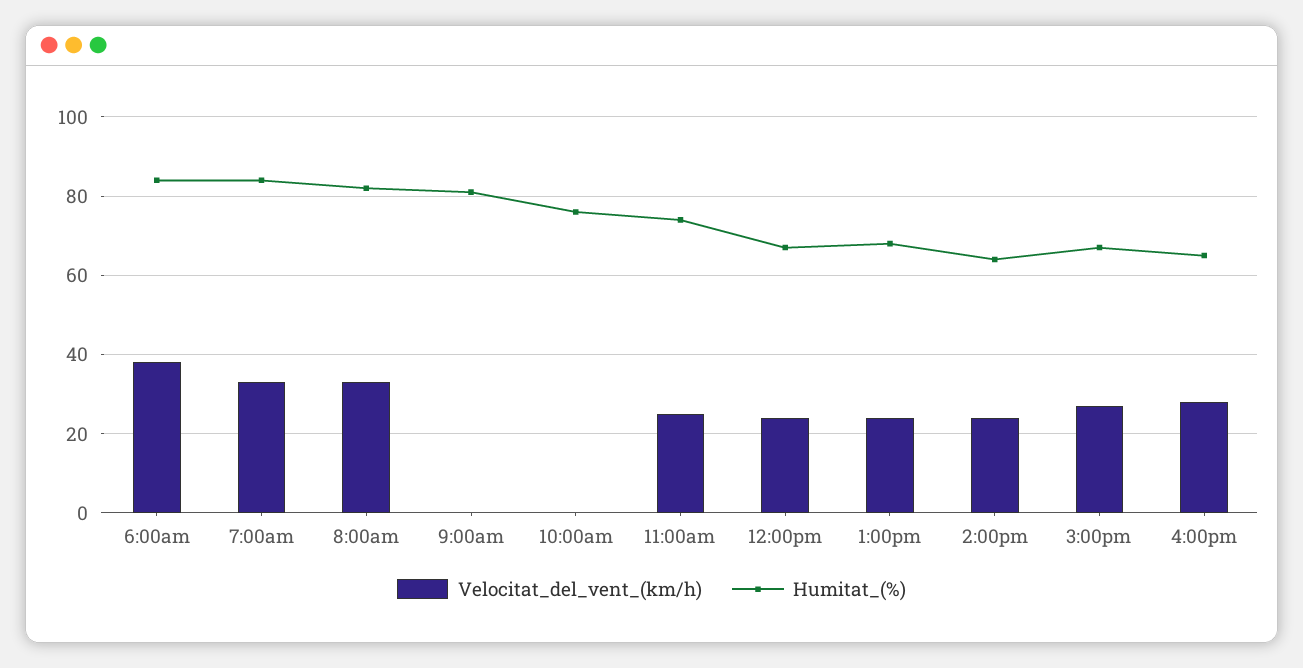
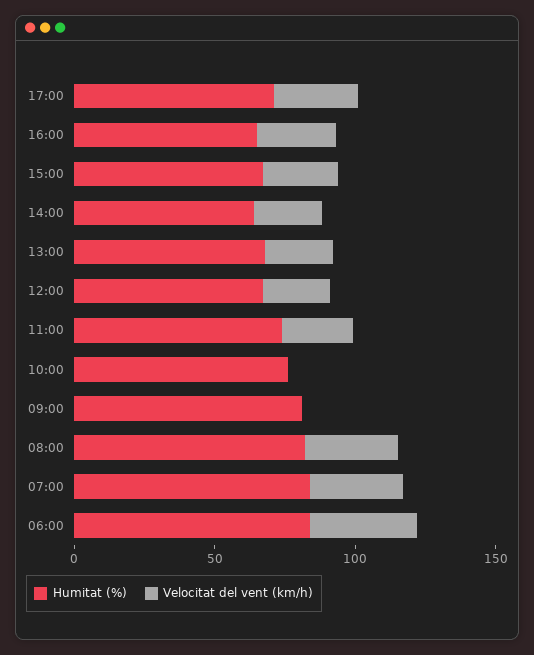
Humitat_(%), 17:00: none -> 70
Velocitat_del_vent_(km/h), 17:00: none -> 30

